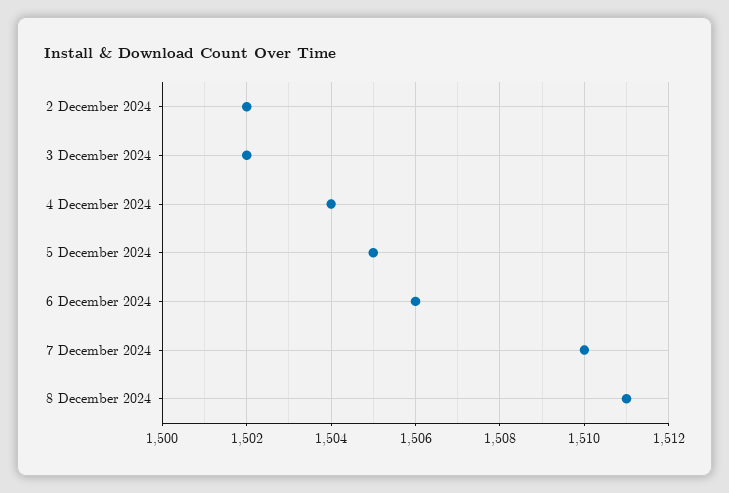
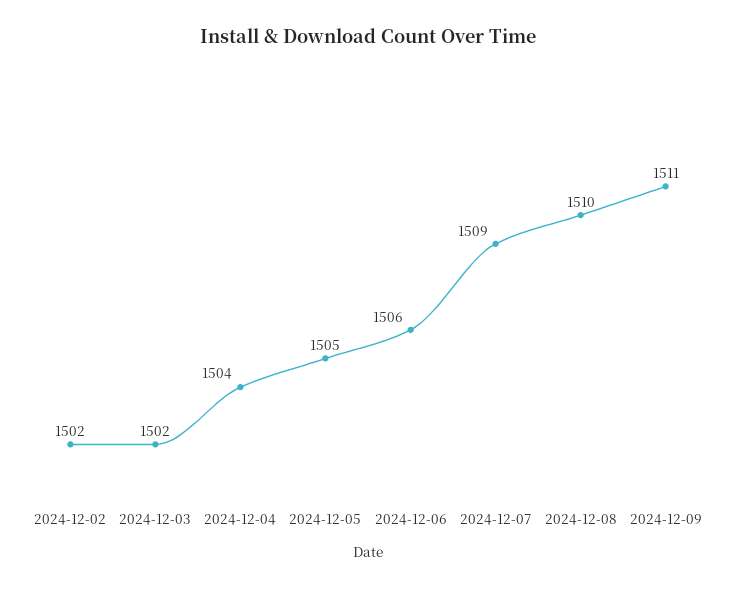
7 December 2024: 1510 -> 1509
8 December 2024: 1511 -> 1510
2024-12-09: none -> 1511

